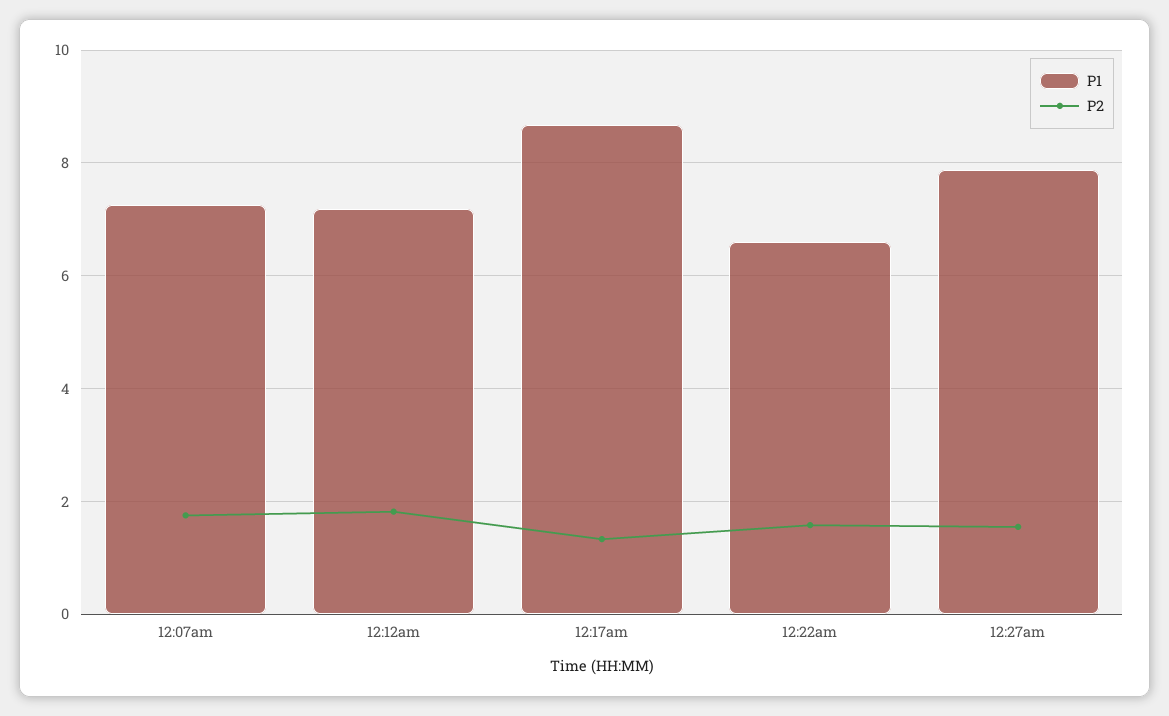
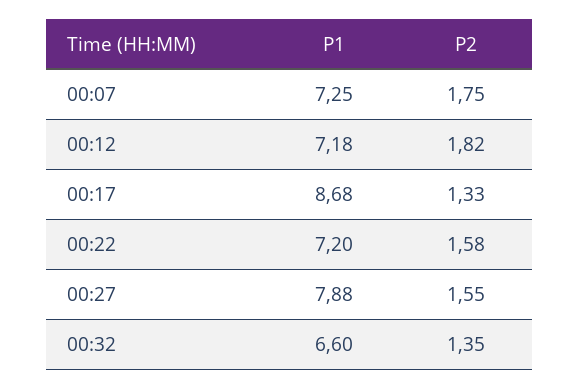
P1, 12:22am: 6.6 -> 7.2
P1, 00:32: none -> 6.6
P2, 00:32: none -> 1.35

